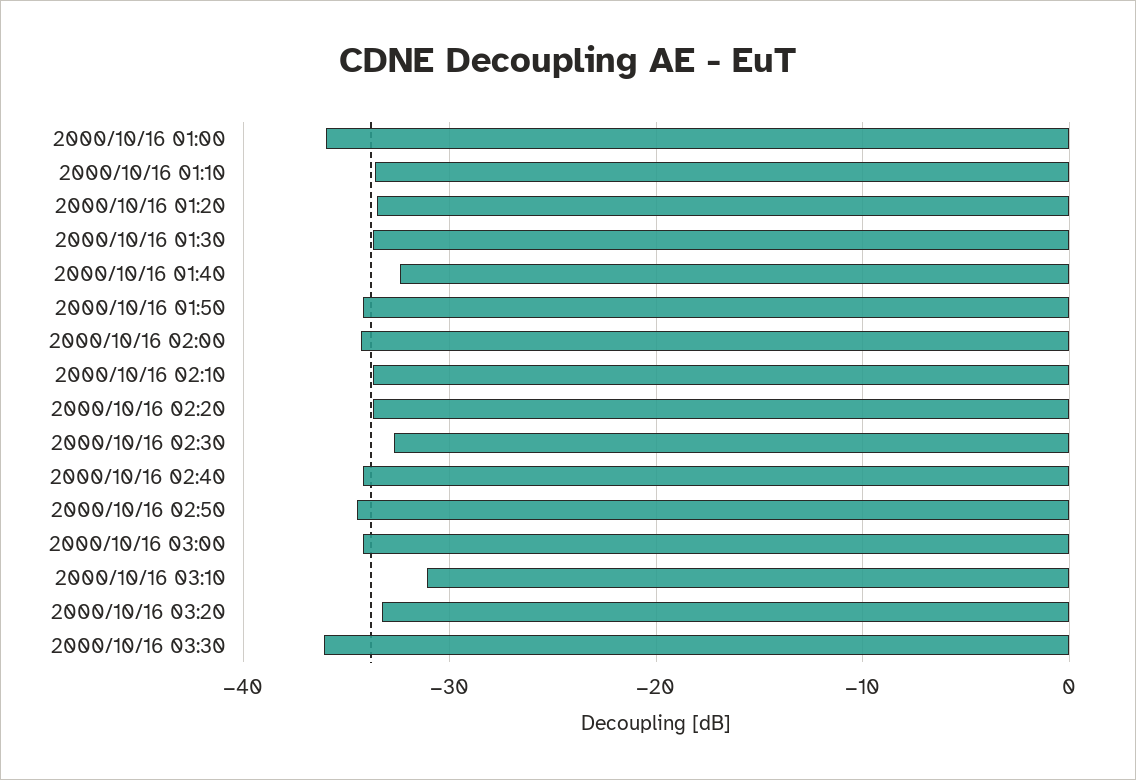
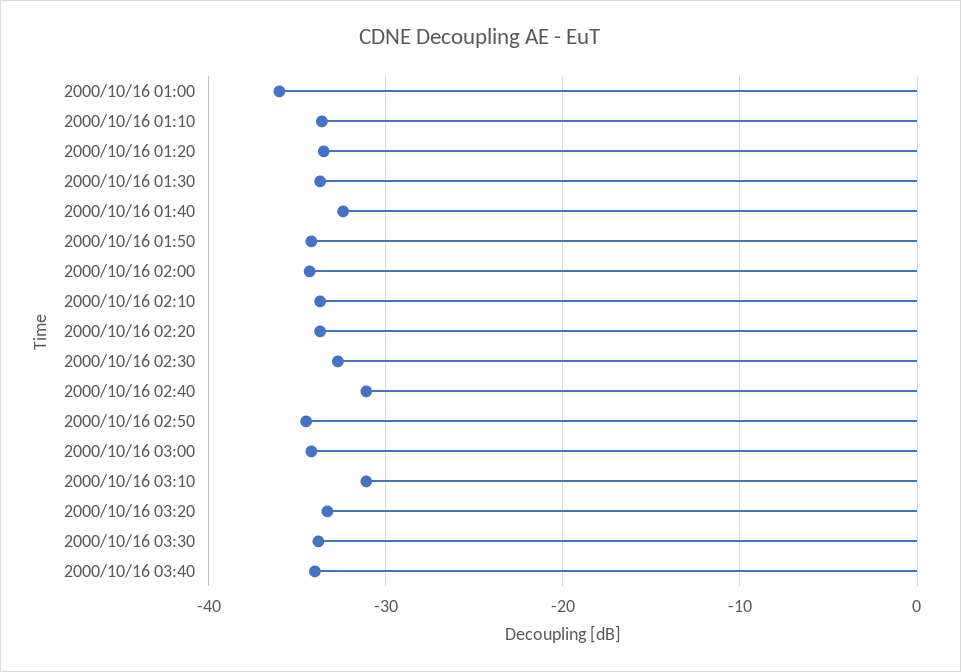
2000/10/16 02:40: -34 -> -31
2000/10/16 03:30: -36 -> -34
2000/10/16 03:40: none -> -34

